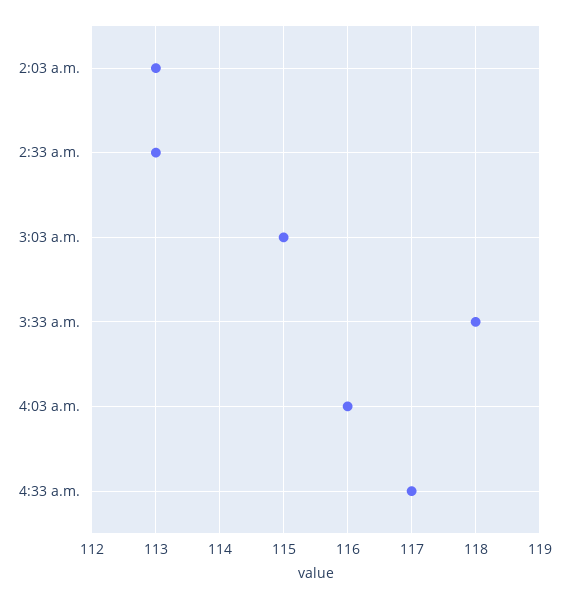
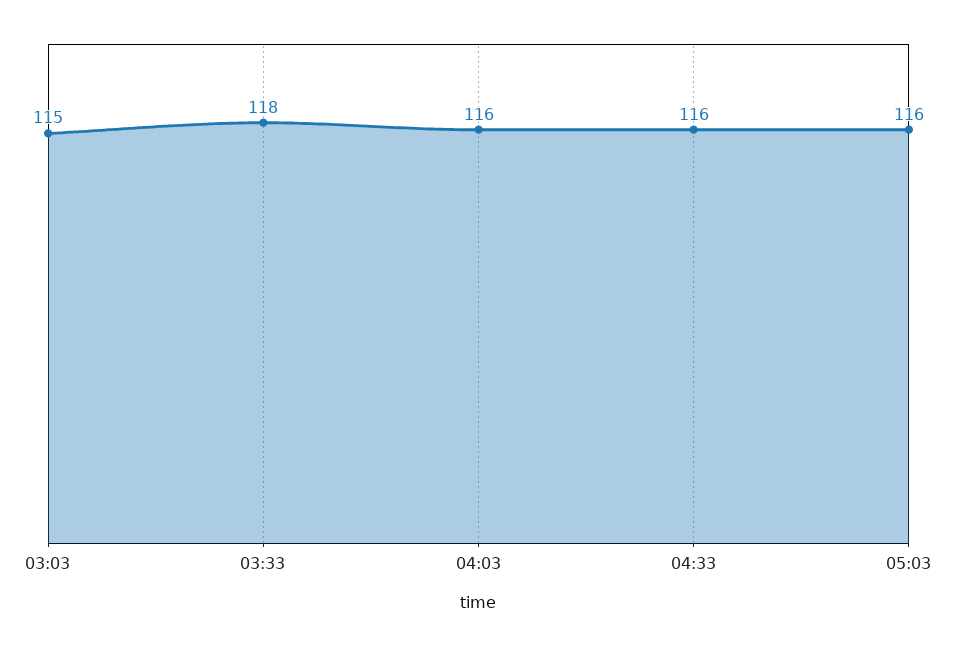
2:03 a.m.: 113 -> none
2:33 a.m.: 113 -> none
4:33 a.m.: 117 -> 116
05:03: none -> 116

